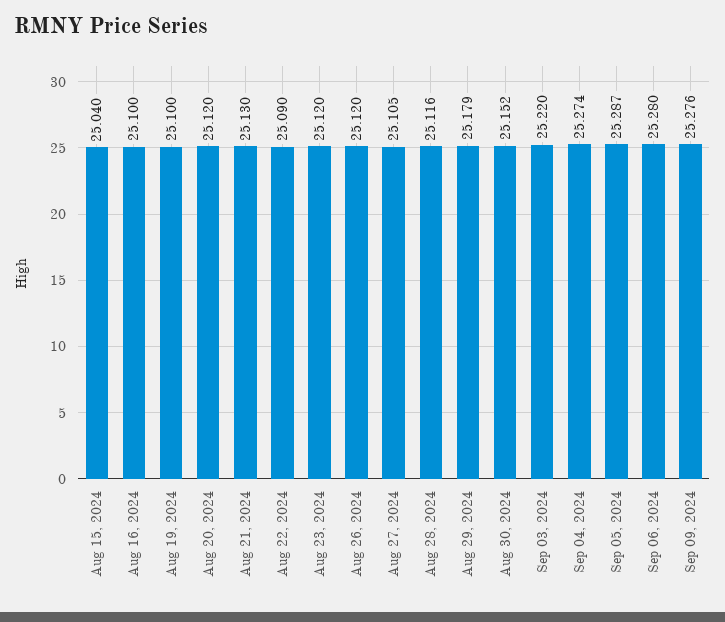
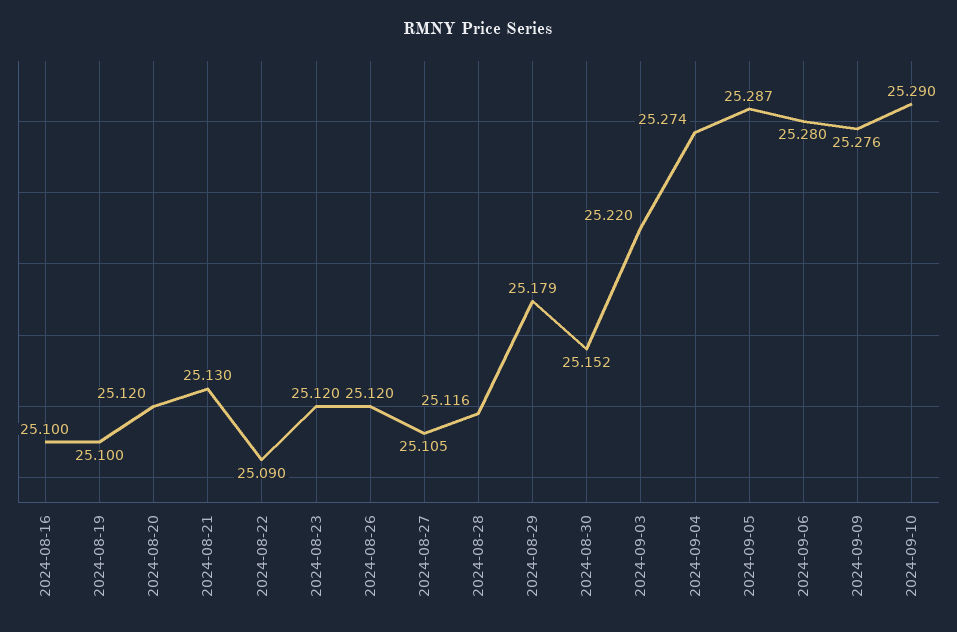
Aug 15, 2024: 25.04 -> none
2024-09-10: none -> 25.29

